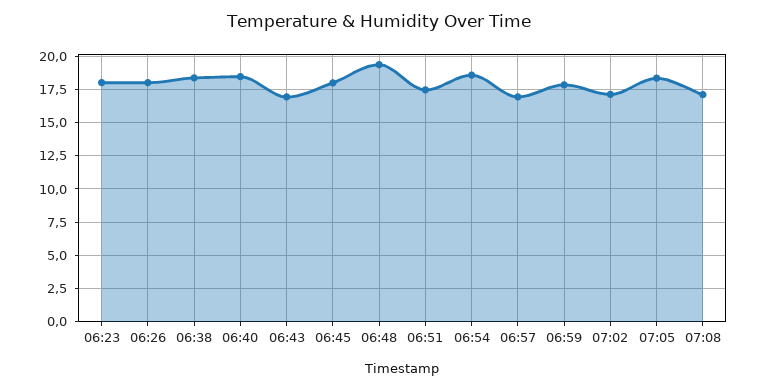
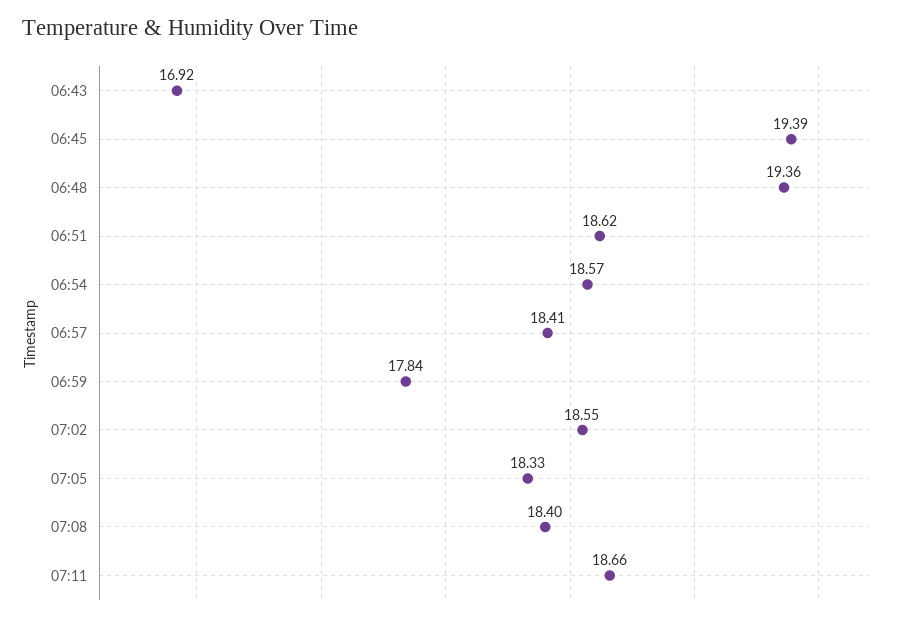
06:23: 18 -> none
06:26: 18 -> none
06:38: 18.5 -> none
06:40: 18.5 -> none
06:45: 18 -> 19.39
06:51: 17.5 -> 18.62
06:57: 17 -> 18.41
07:02: 17 -> 18.55
07:08: 17 -> 18.4
07:11: none -> 18.66

